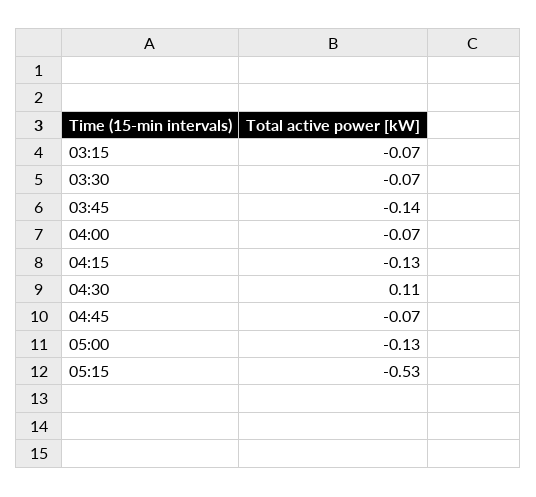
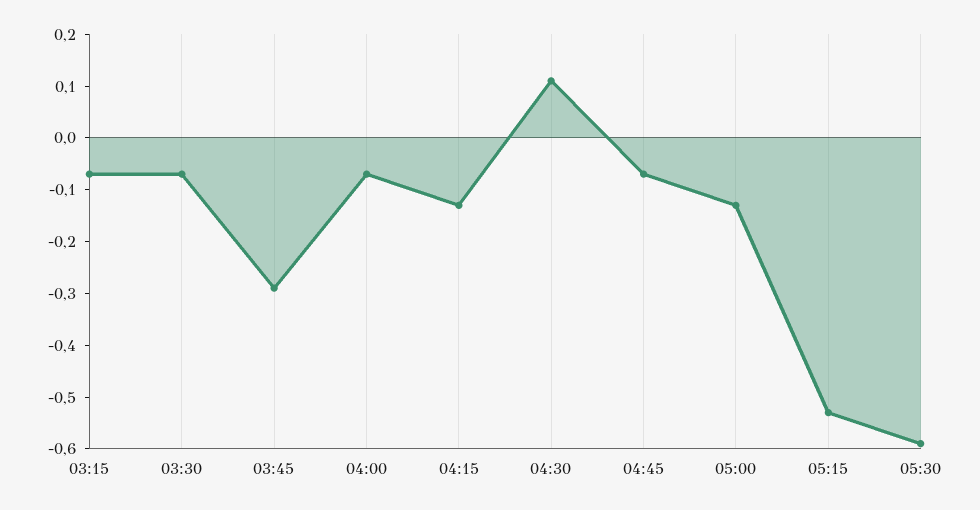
03:45: -0.14 -> -0.3
05:30: none -> -0.6

